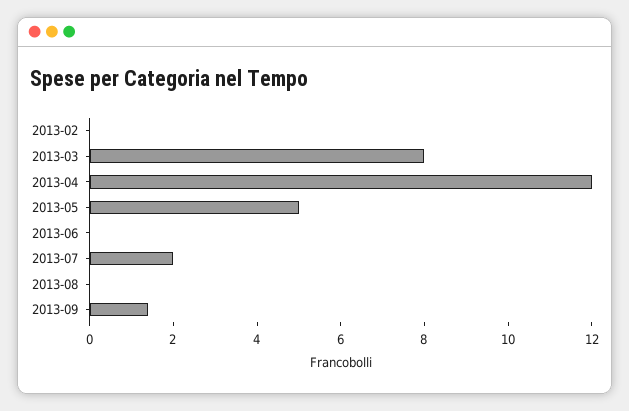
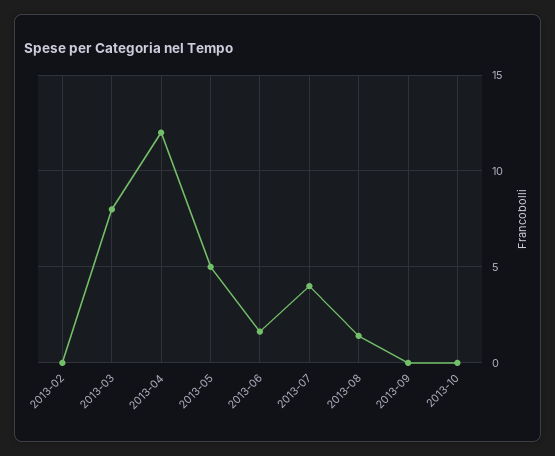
2013-06: 0 -> 1.5
2013-07: 2 -> 4
2013-08: 0 -> 1.5
2013-09: 1.5 -> 0
2013-10: none -> 0

